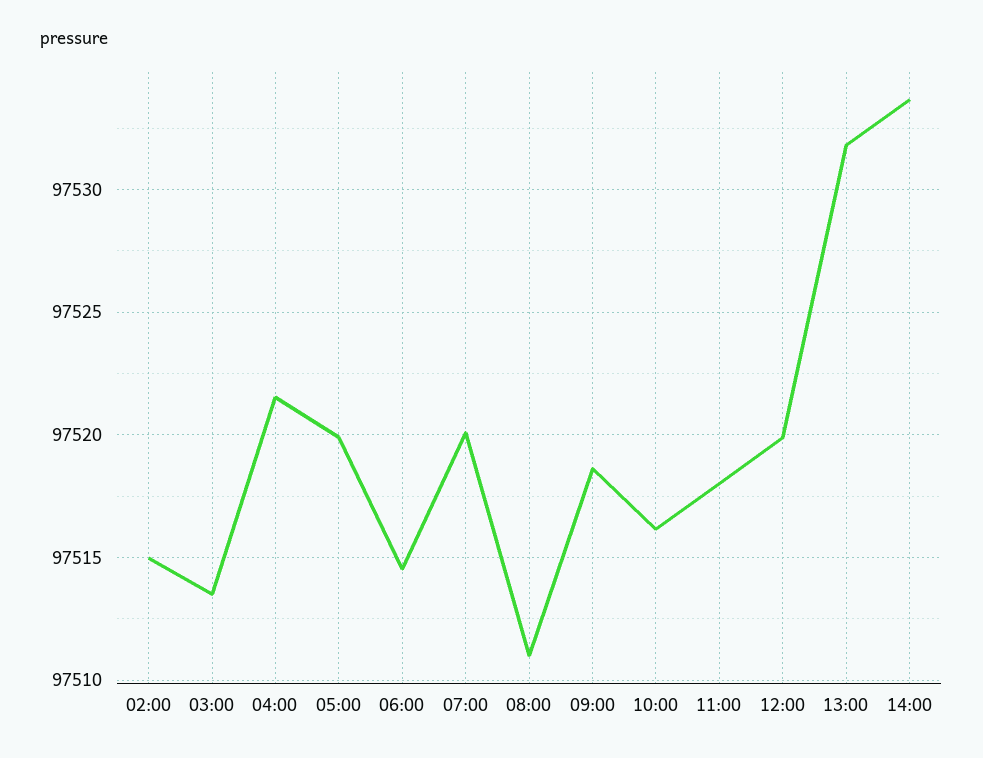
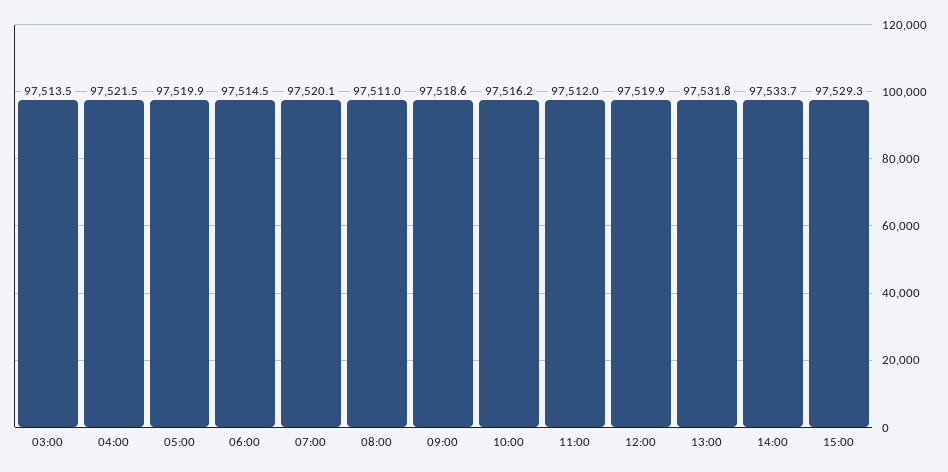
02:00: 97515 -> none
11:00: 97518 -> 97512
15:00: none -> 97529.3

